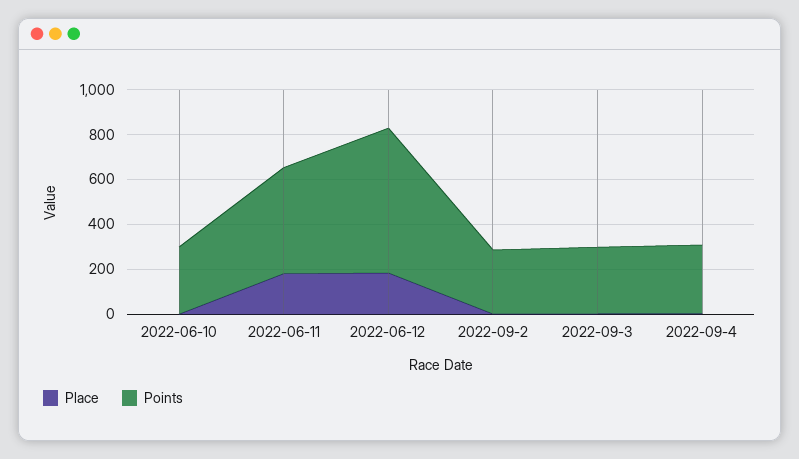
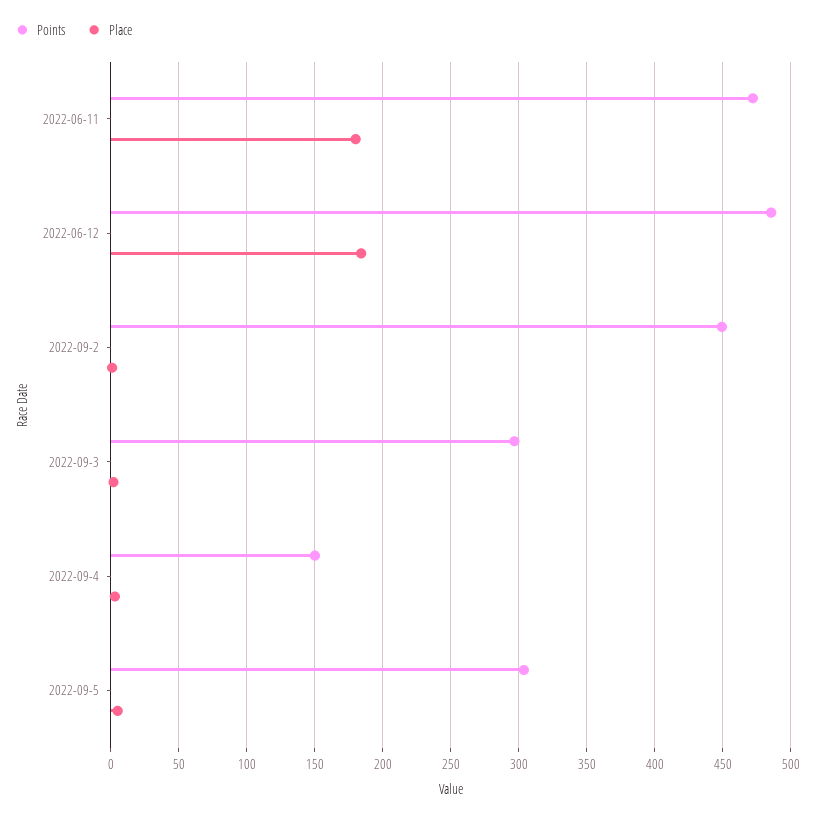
Place, 2022-06-10: 0 -> none
Points, 2022-06-10: 300 -> none
Points, 2022-06-12: 650 -> 485
Points, 2022-09-2: 300 -> 450
Points, 2022-09-4: 300 -> 150
Points, 2022-09-5: none -> 305
Place, 2022-09-5: none -> 5

